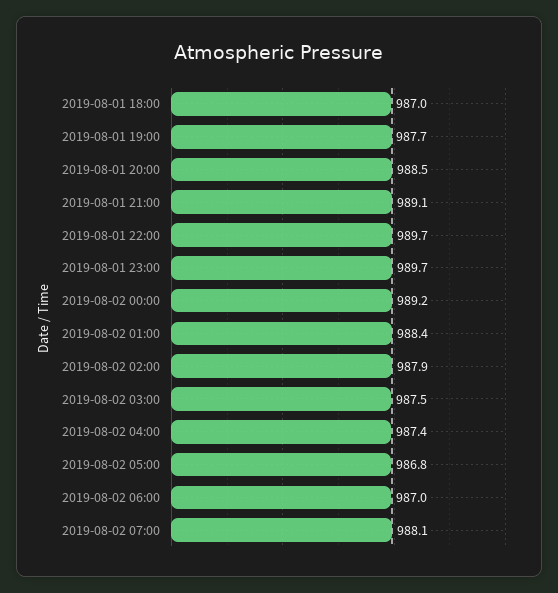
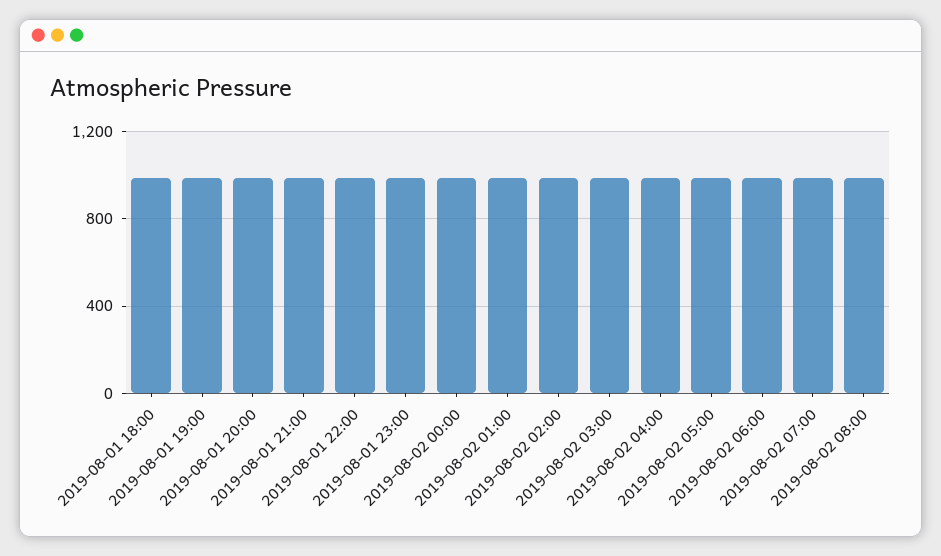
2019-08-02 08:00: none -> 1000

